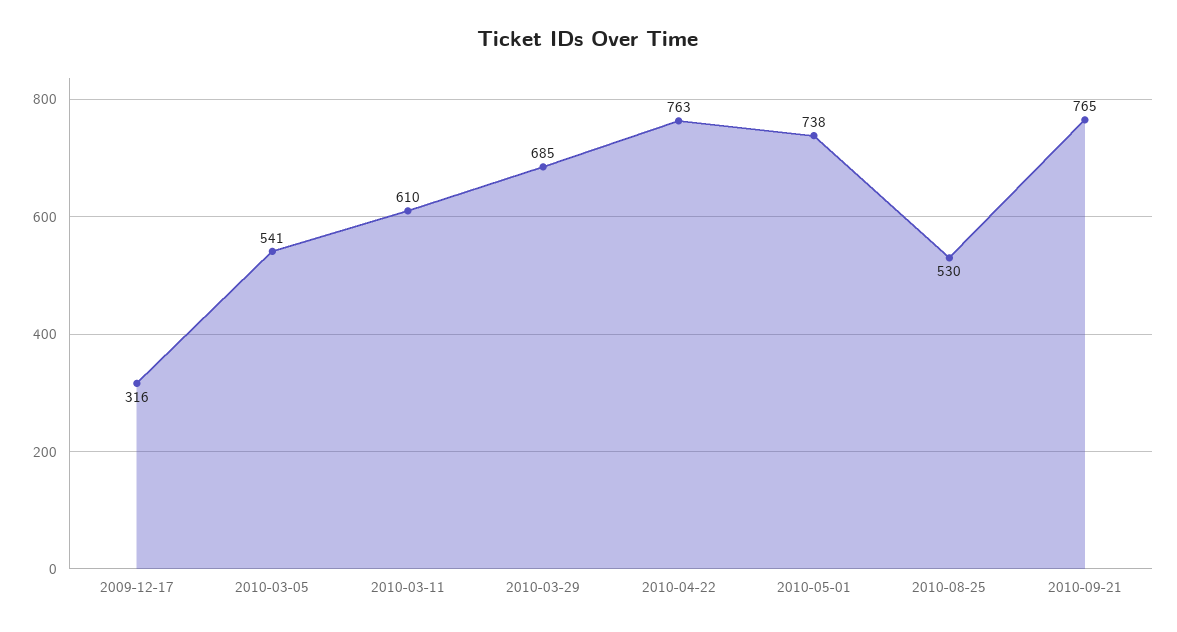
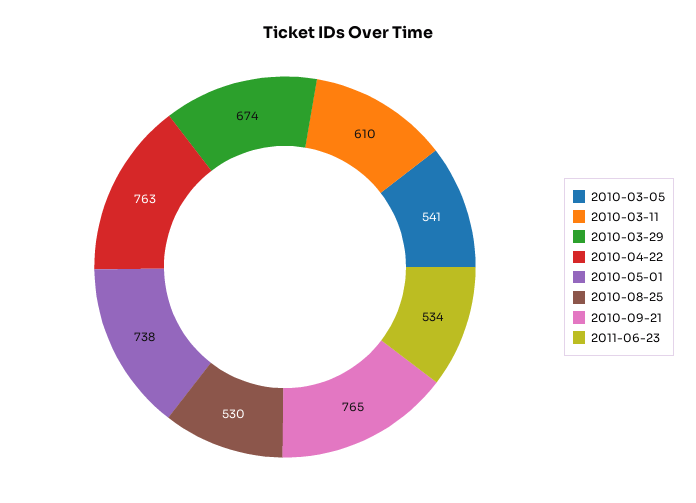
2009-12-17: 316 -> none
2010-03-29: 685 -> 674
2011-06-23: none -> 534

